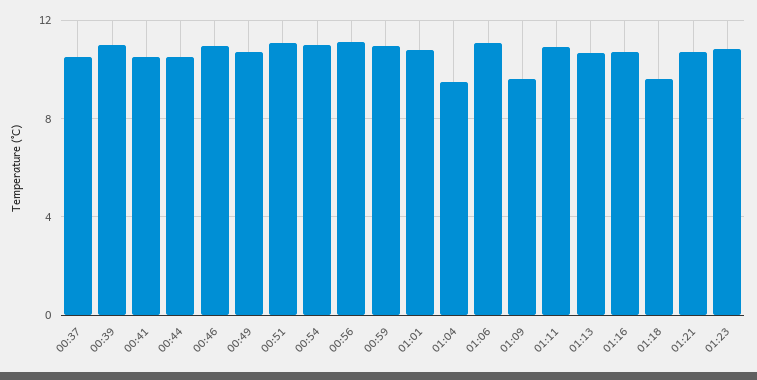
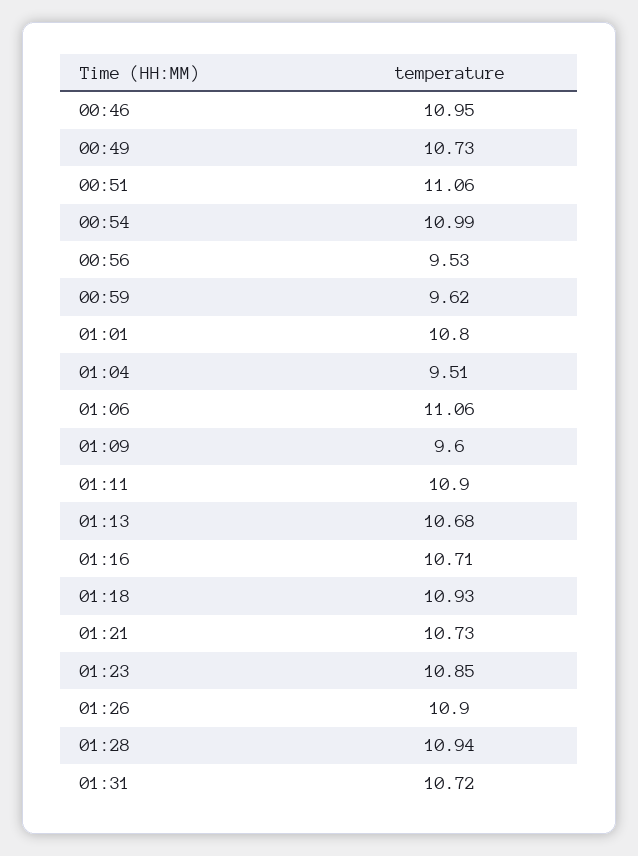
00:37: 10.5 -> none
00:39: 11 -> none
00:41: 10.5 -> none
00:44: 10.5 -> none
00:56: 11 -> 9.53
00:59: 11 -> 9.62
01:18: 9.5 -> 10.93
01:26: none -> 10.9
01:28: none -> 10.94
01:31: none -> 10.72

